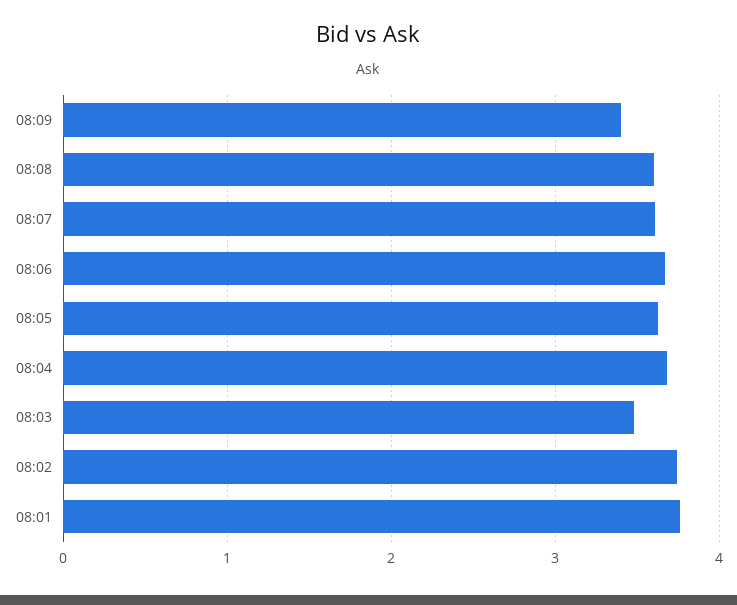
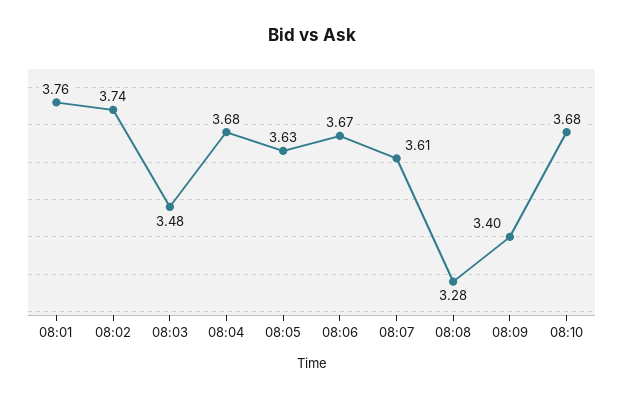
08:08: 3.6 -> 3.28
08:10: none -> 3.68

